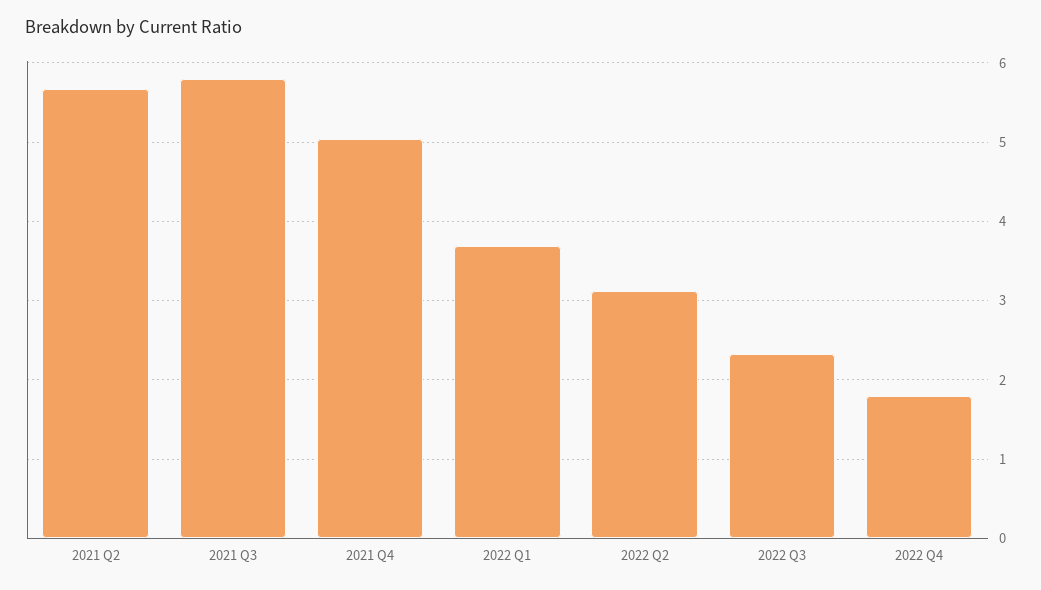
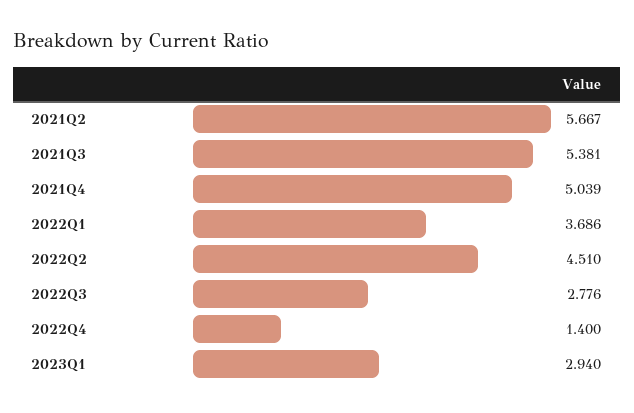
2021 Q3: 5.8 -> 5.381
2022 Q2: 3.1 -> 4.51
2022 Q3: 2.3 -> 2.776
2022 Q4: 1.8 -> 1.4
2023Q1: none -> 2.94

